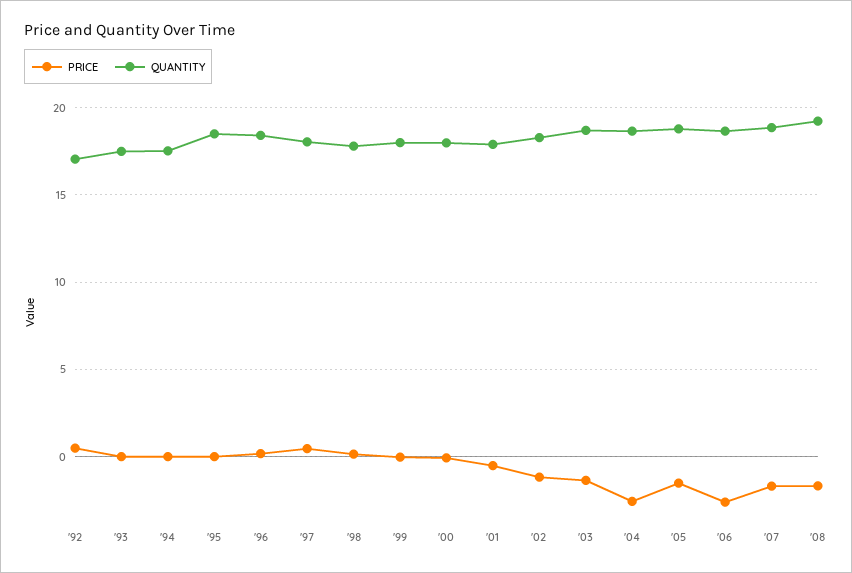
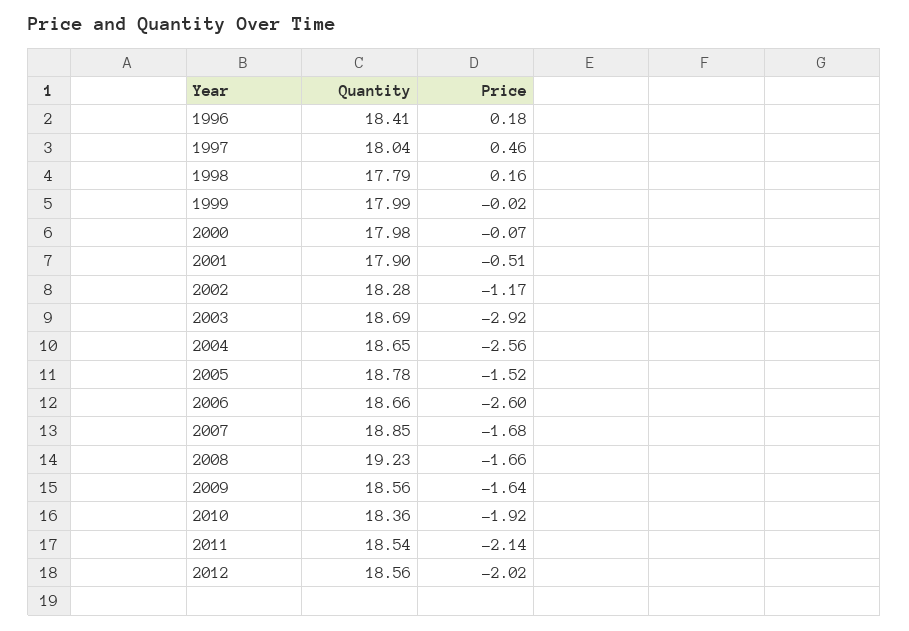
PRICE, '92: 0.5 -> none
QUANTITY, '92: 17 -> none
PRICE, '93: 0 -> none
QUANTITY, '93: 17.5 -> none
PRICE, '94: 0 -> none
QUANTITY, '94: 17.5 -> none
PRICE, '95: 0 -> none
QUANTITY, '95: 18.5 -> none
PRICE, '03: -1.5 -> -2.92
QUANTITY, 2009: none -> 18.56
PRICE, 2009: none -> -1.64
QUANTITY, 2010: none -> 18.36
PRICE, 2010: none -> -1.92
QUANTITY, 2011: none -> 18.54
PRICE, 2011: none -> -2.14
QUANTITY, 2012: none -> 18.56
PRICE, 2012: none -> -2.02

